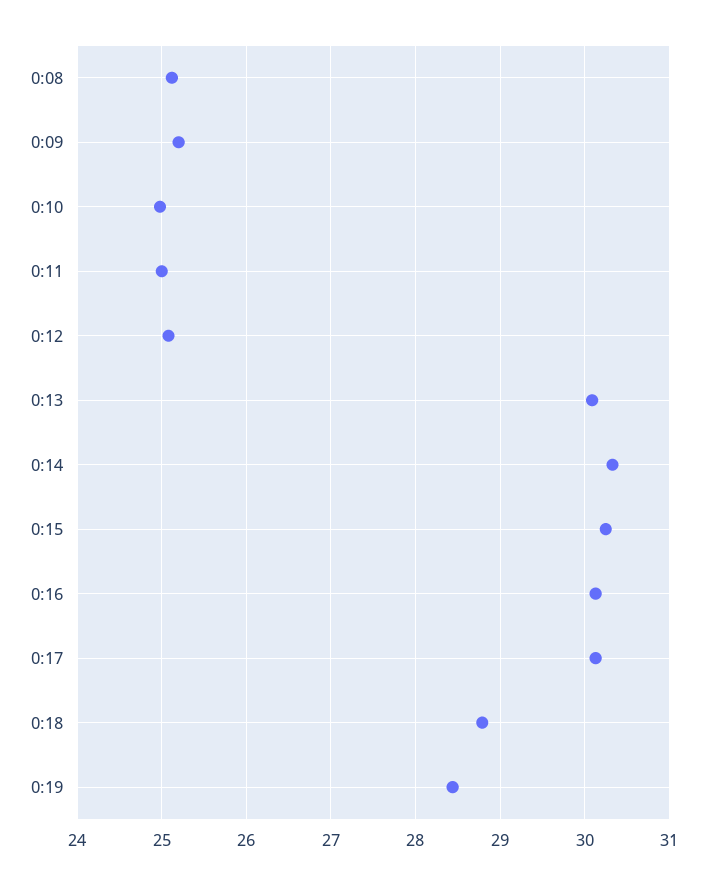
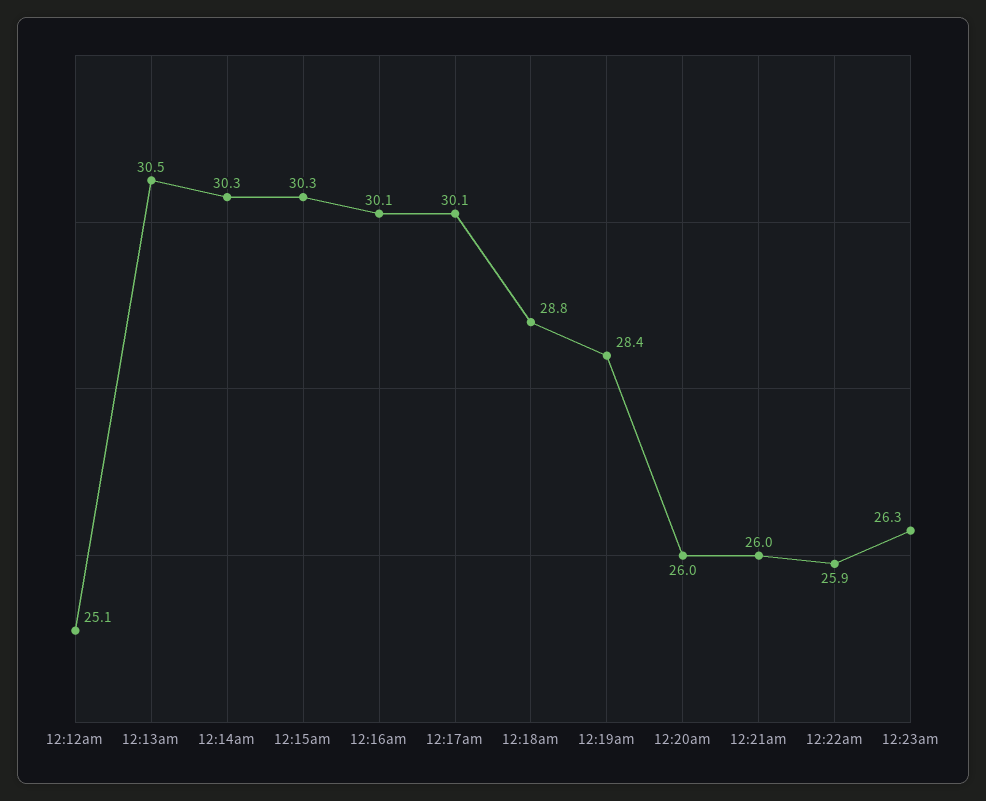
0:08: 25.1 -> none
0:09: 25.2 -> none
0:10: 25 -> none
0:11: 25 -> none
0:13: 30.1 -> 30.5
12:20am: none -> 26
12:21am: none -> 26
12:22am: none -> 25.9
12:23am: none -> 26.3

